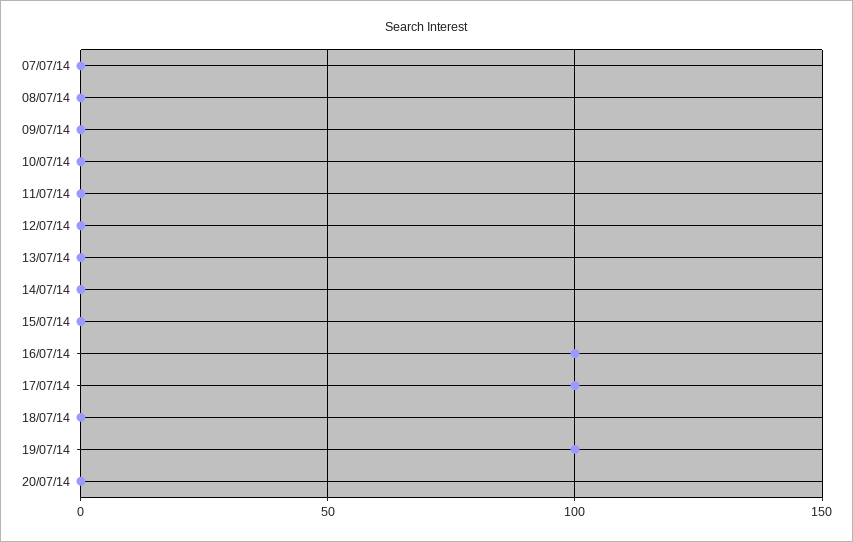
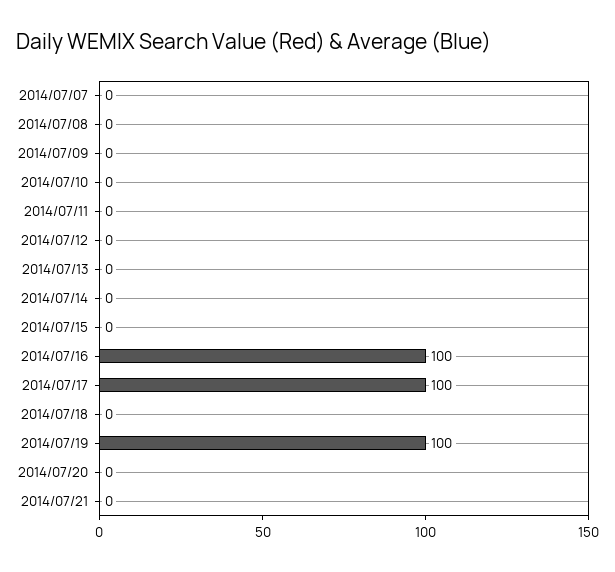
2014/07/21: none -> 0

